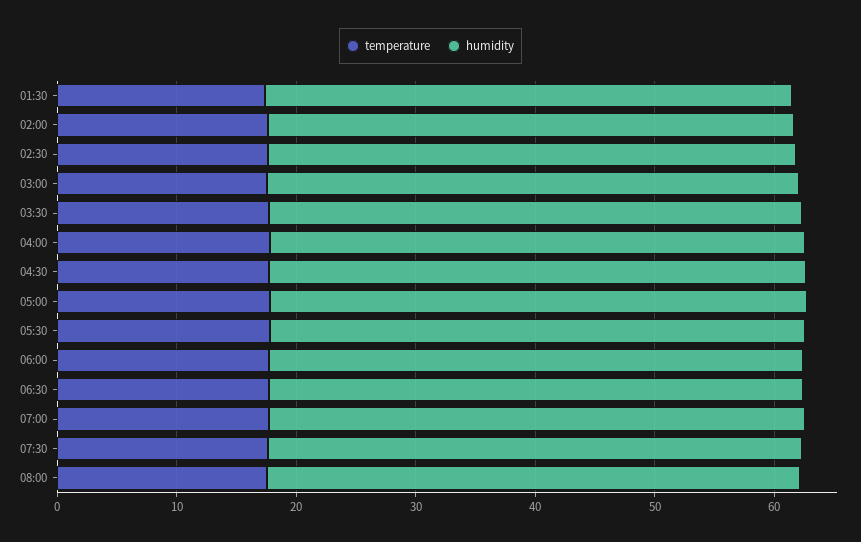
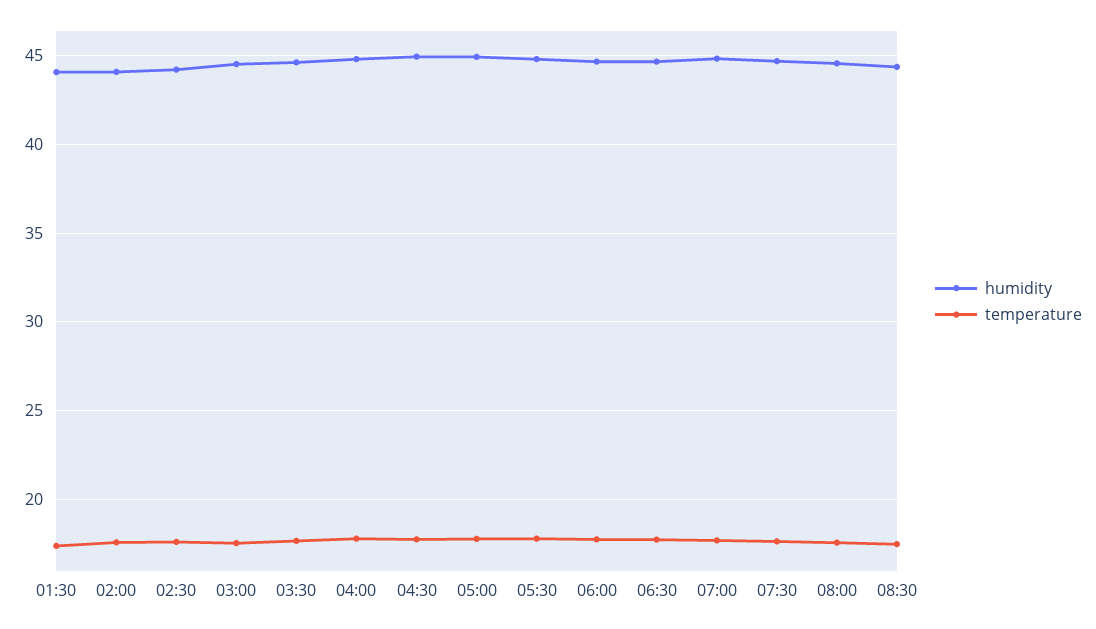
humidity, 08:30: none -> 44.5
temperature, 08:30: none -> 17.5

